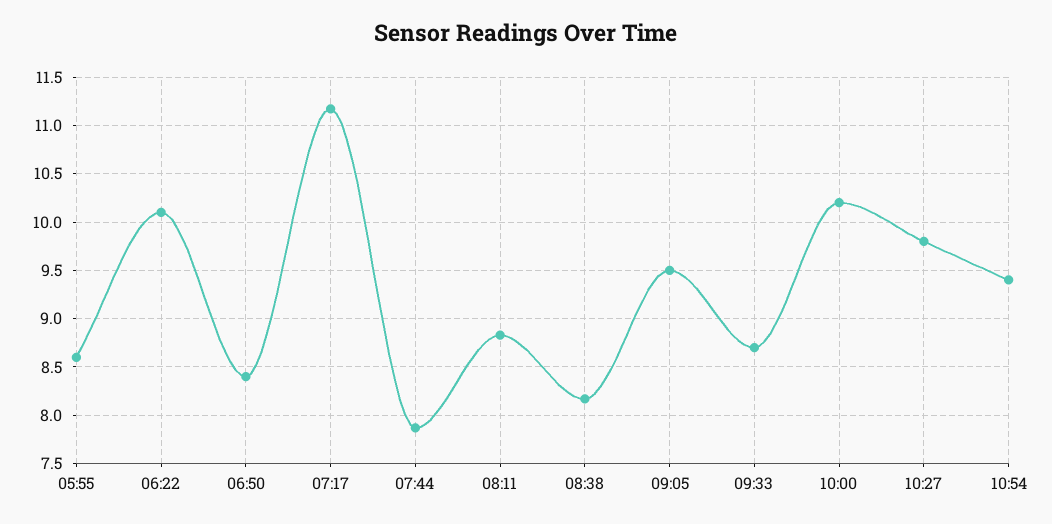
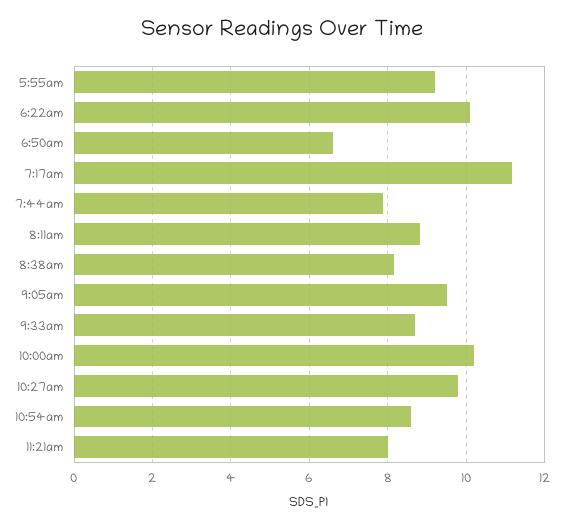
05:55: 8.6 -> 9.2
06:50: 8.4 -> 6.6
10:54: 9.4 -> 8.6
11:21am: none -> 8

